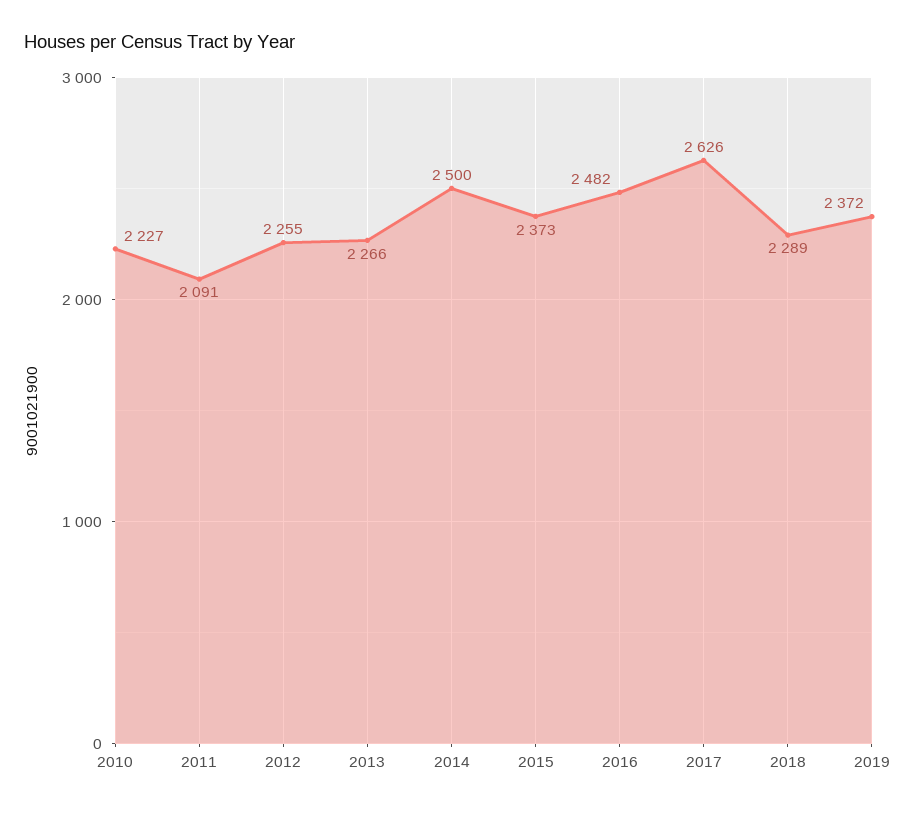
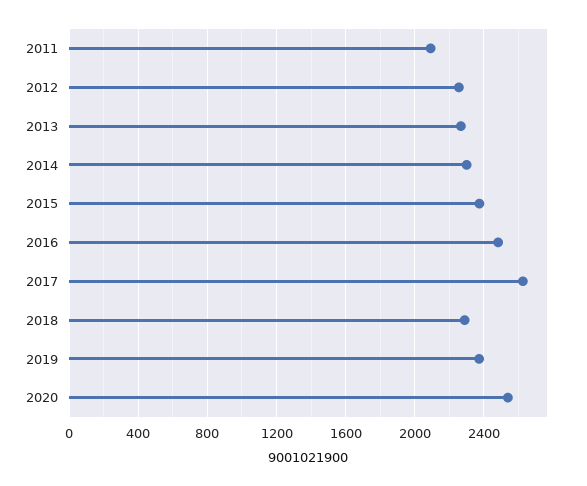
2010: 2227 -> none
2014: 2500 -> 2300
2020: none -> 2550

